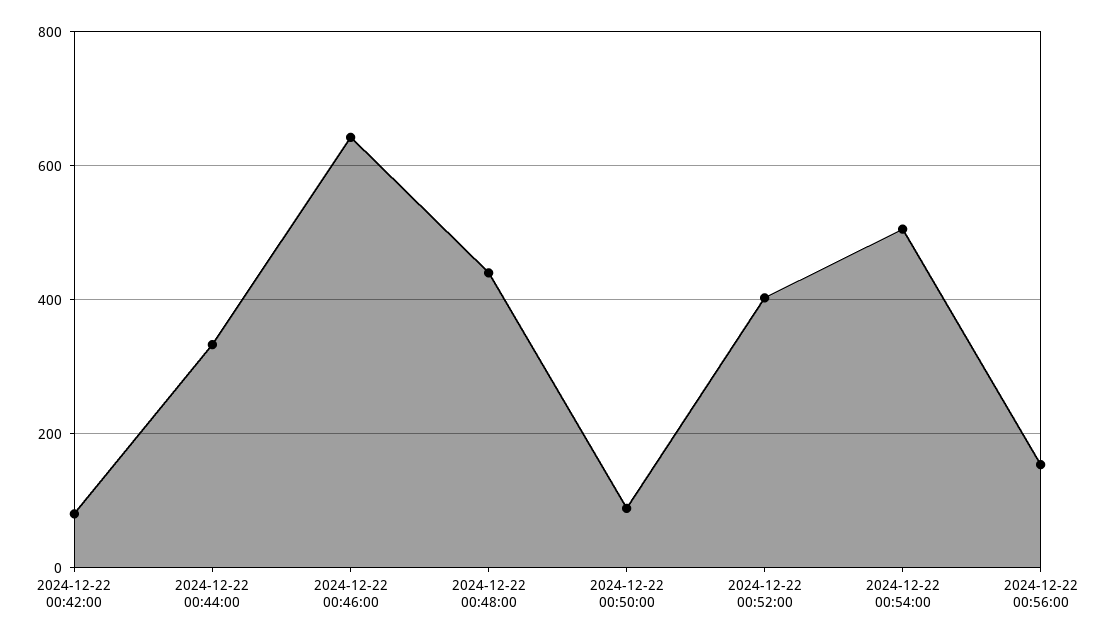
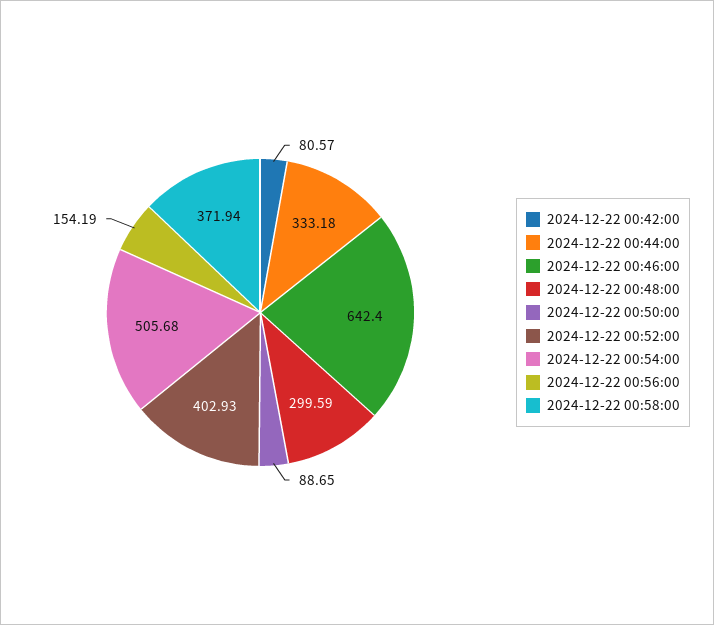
2024-12-22 00:48:00: 440 -> 299.59
2024-12-22 00:58:00: none -> 371.94

